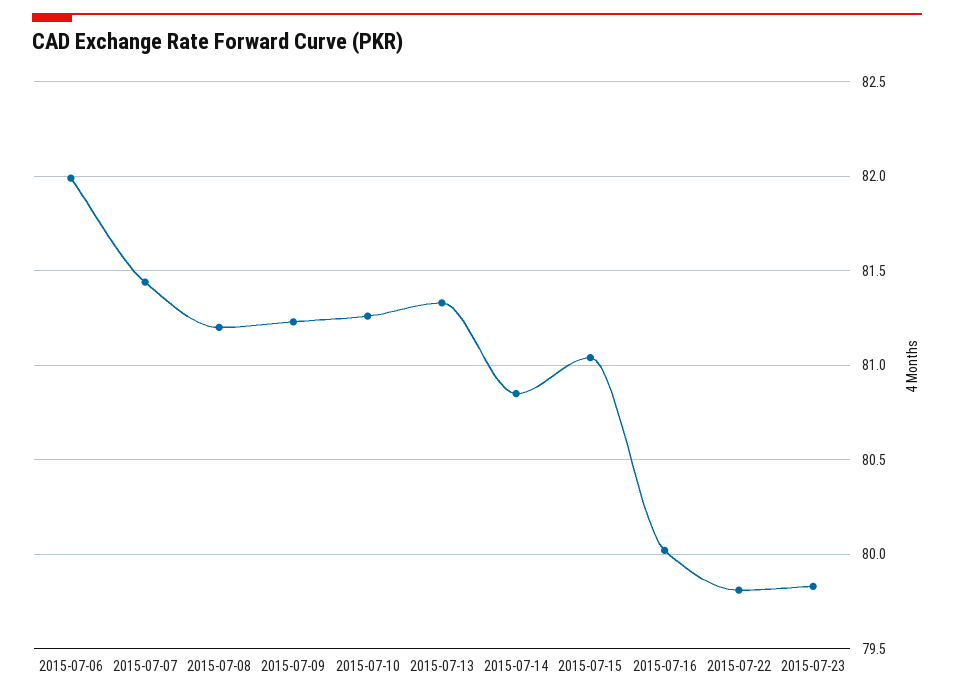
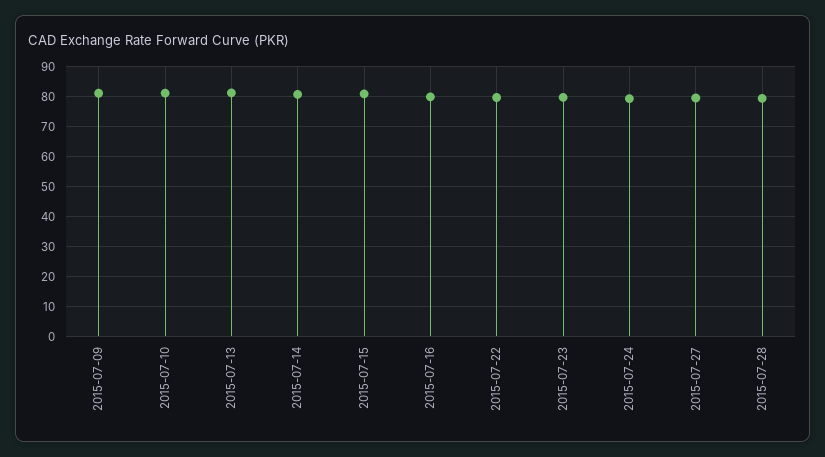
2015-07-06: 82 -> none
2015-07-07: 81.45 -> none
2015-07-08: 81.2 -> none
2015-07-24: none -> 80
2015-07-27: none -> 80
2015-07-28: none -> 80

